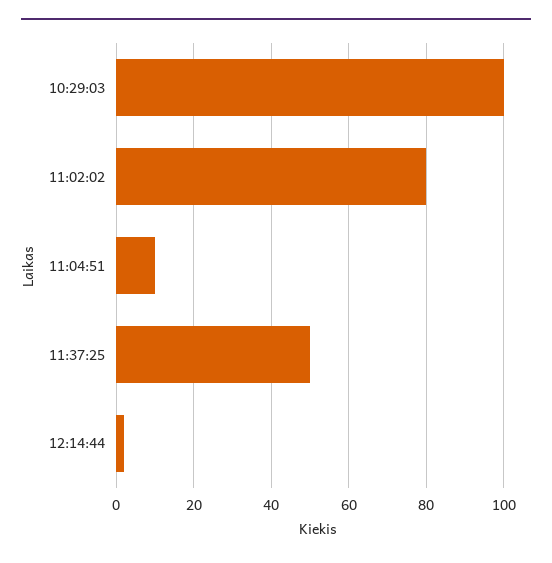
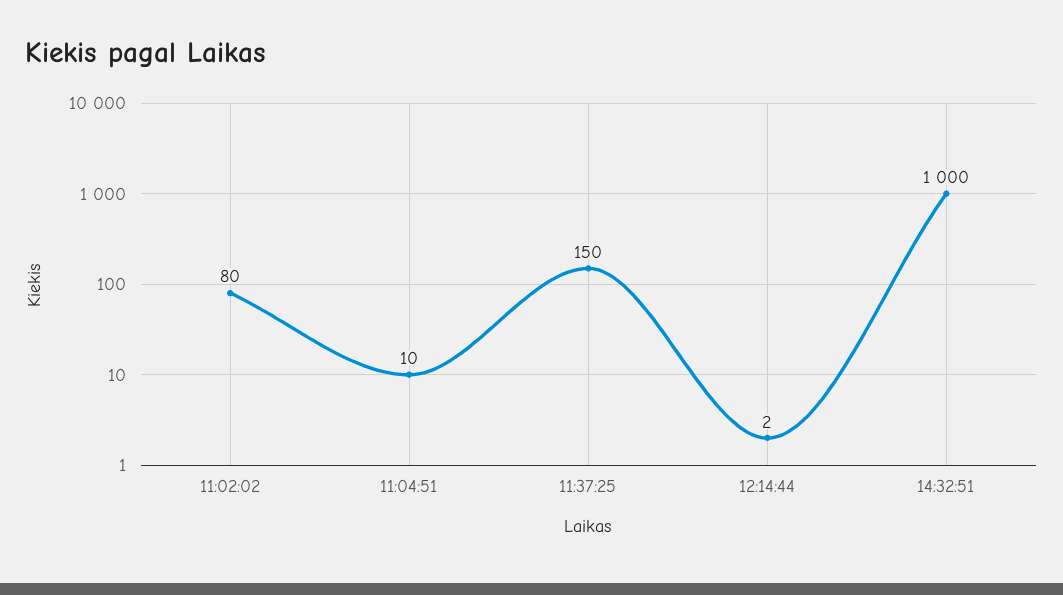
10:29:03: 100 -> none
11:37:25: 50 -> 150
14:32:51: none -> 1000

